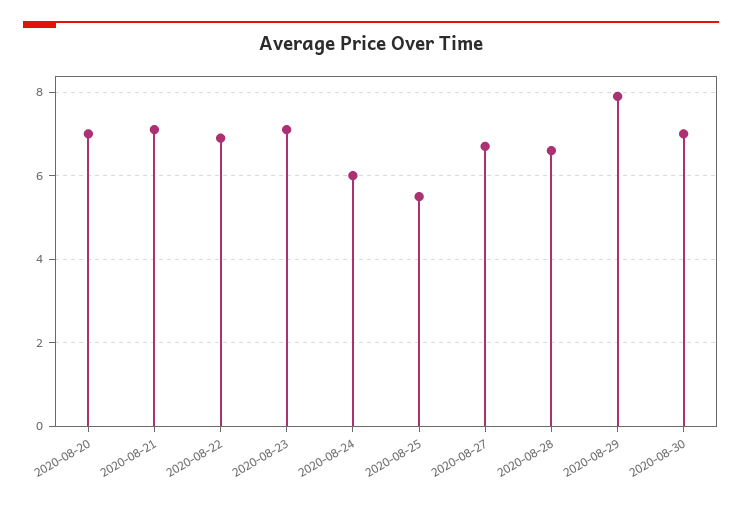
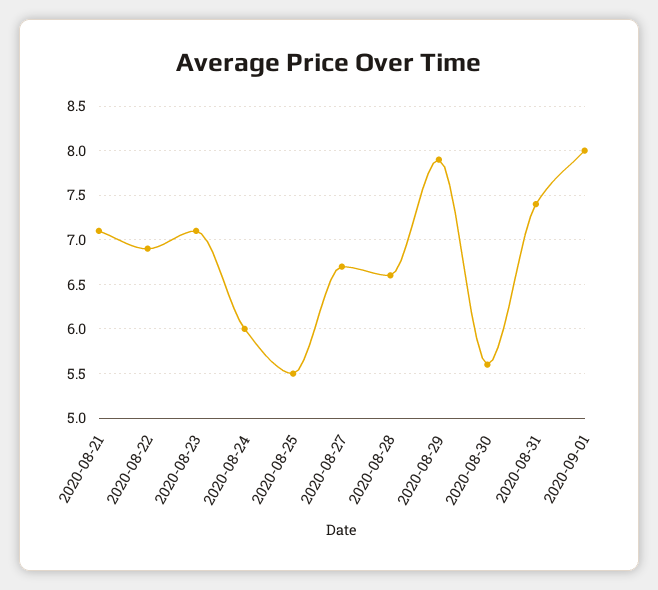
2020-08-20: 7 -> none
2020-08-30: 7 -> 5.6
2020-08-31: none -> 7.4
2020-09-01: none -> 8

